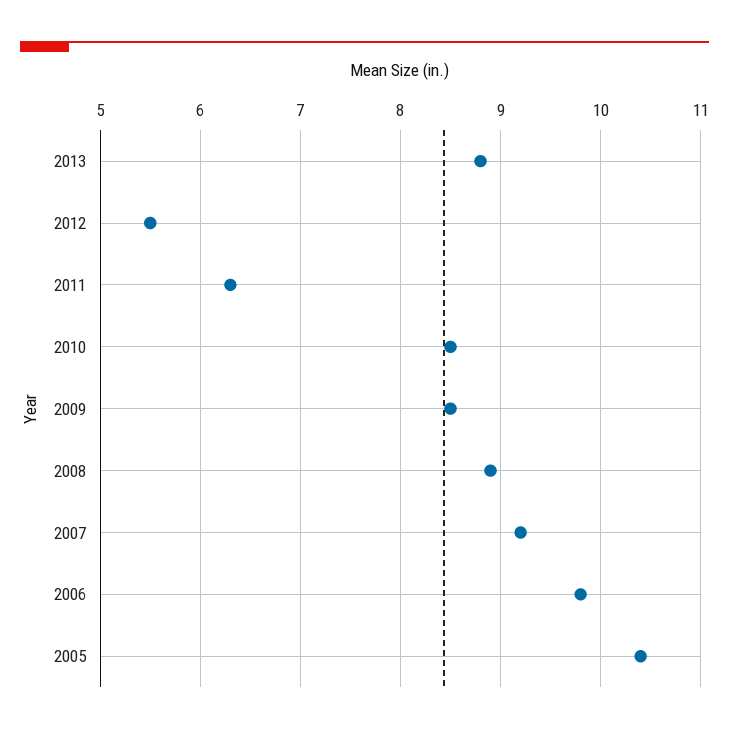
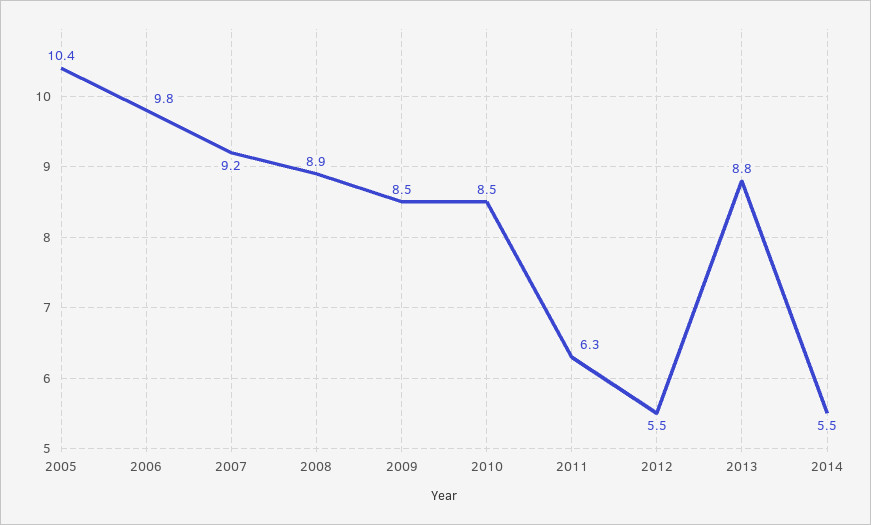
2014: none -> 5.5

